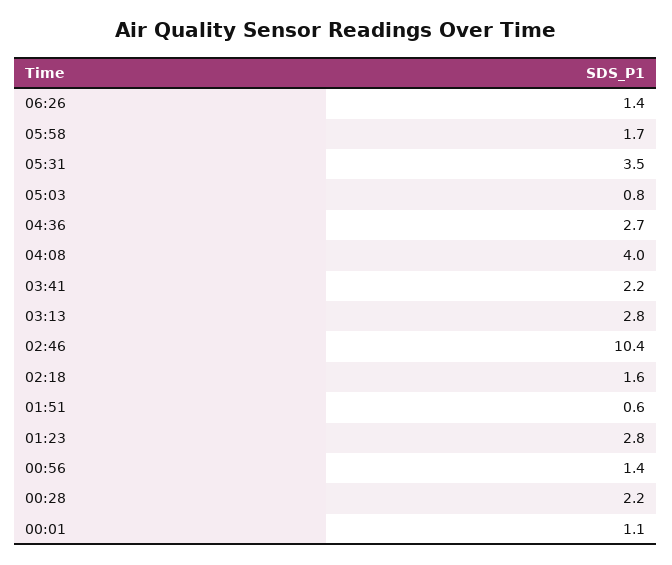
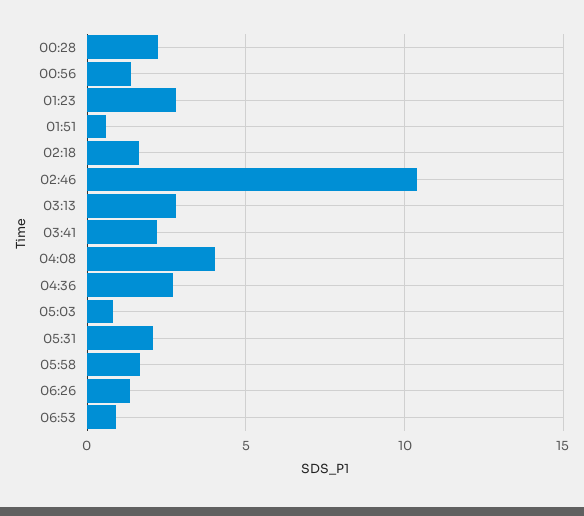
05:31: 3.5 -> 2
00:01: 1.1 -> none
06:53: none -> 1

